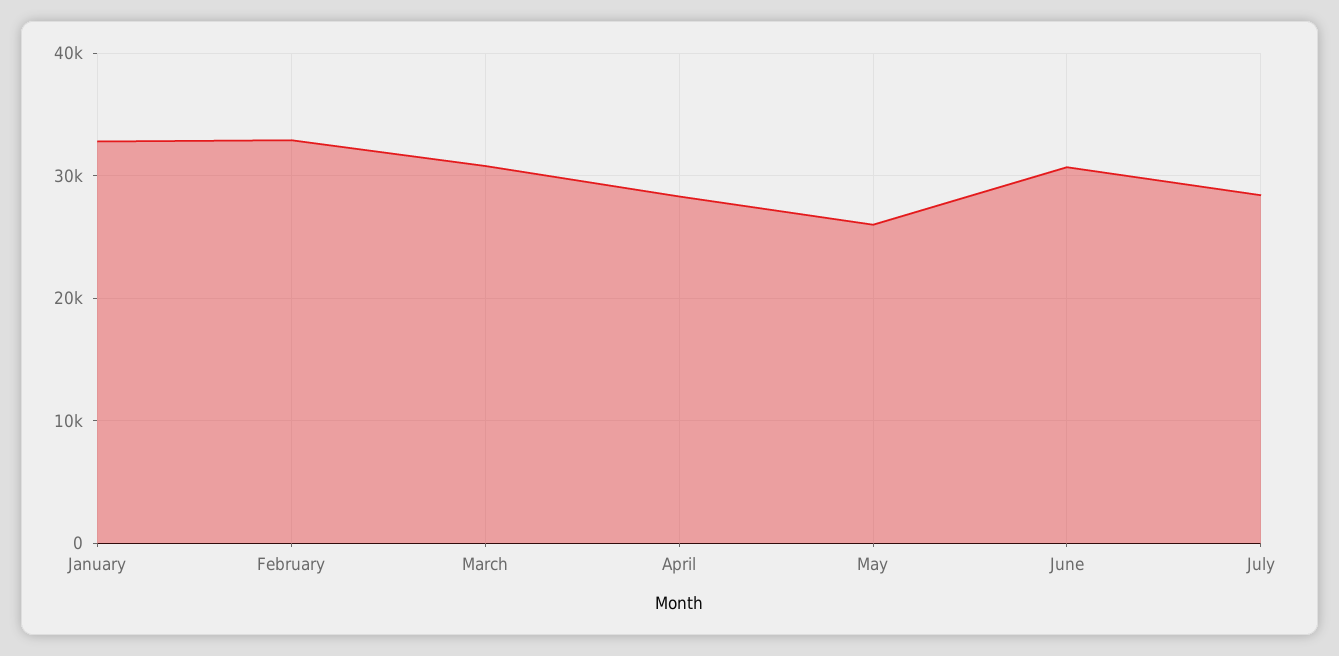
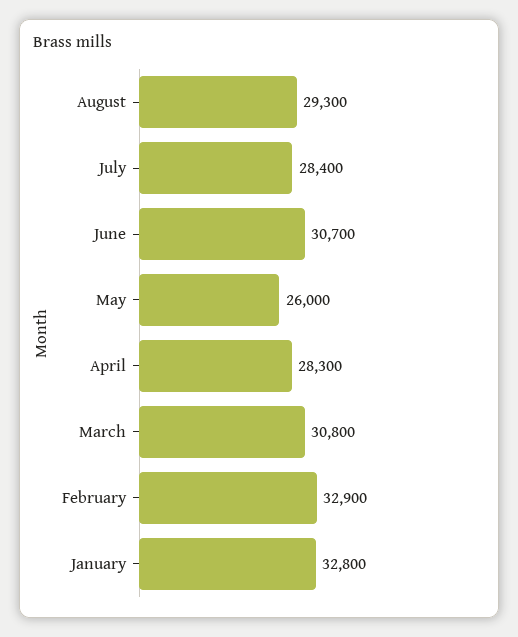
August: none -> 29300

